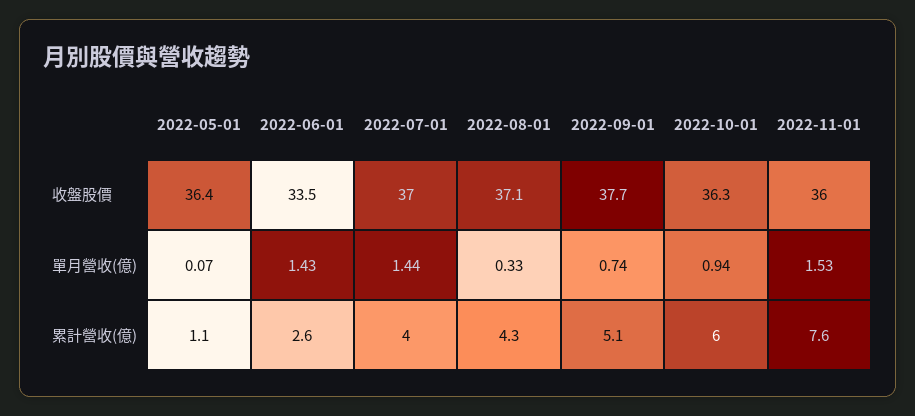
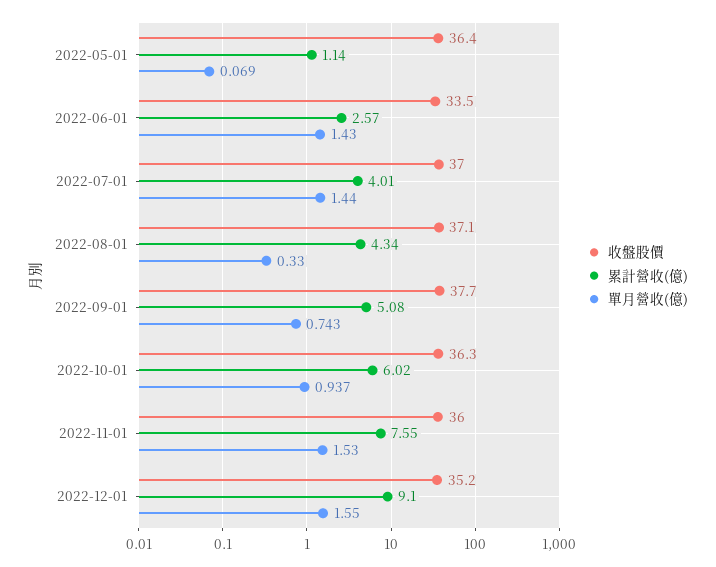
收盤股價, 2022-12-01: none -> 35.2
累計營收(億), 2022-12-01: none -> 9.1
單月營收(億), 2022-12-01: none -> 1.55

